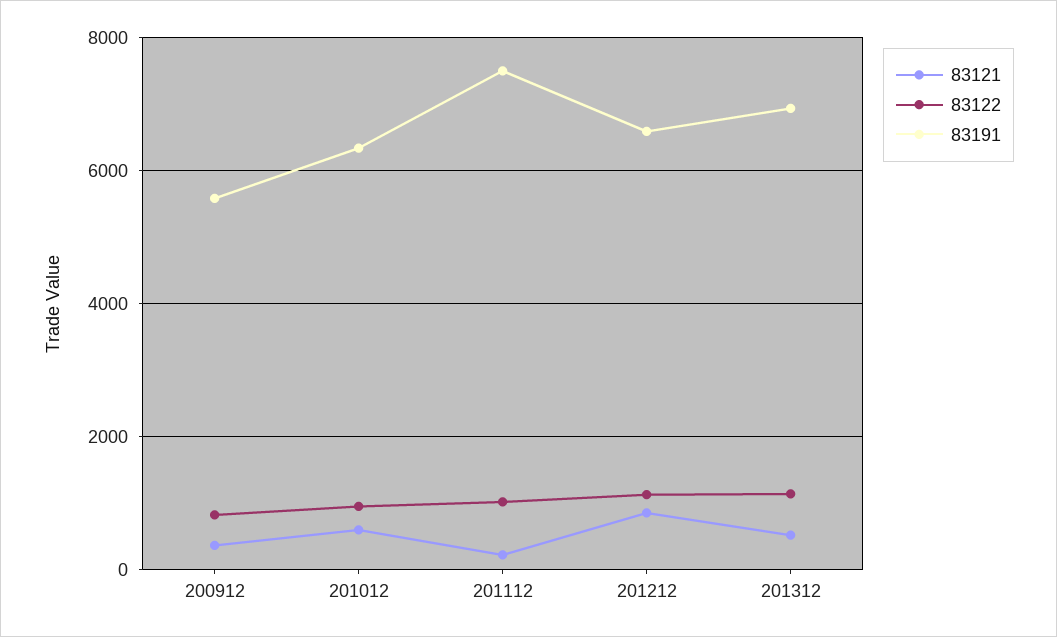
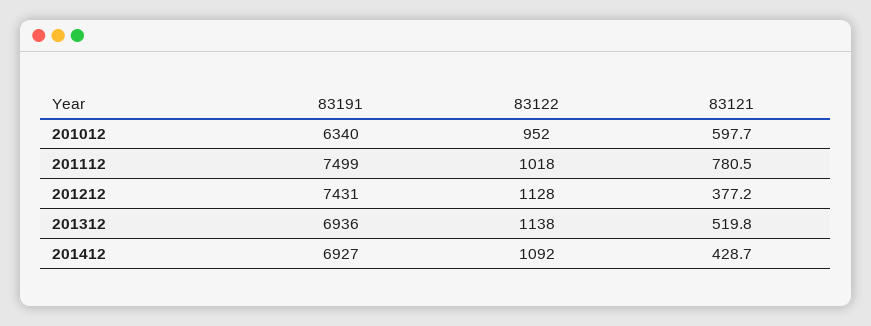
83121, 200912: 400 -> none
83122, 200912: 800 -> none
83191, 200912: 5600 -> none
83121, 201112: 200 -> 780.5
83121, 201212: 800 -> 377.2
83191, 201212: 6600 -> 7431
83191, 201412: none -> 6927
83122, 201412: none -> 1092
83121, 201412: none -> 428.7

